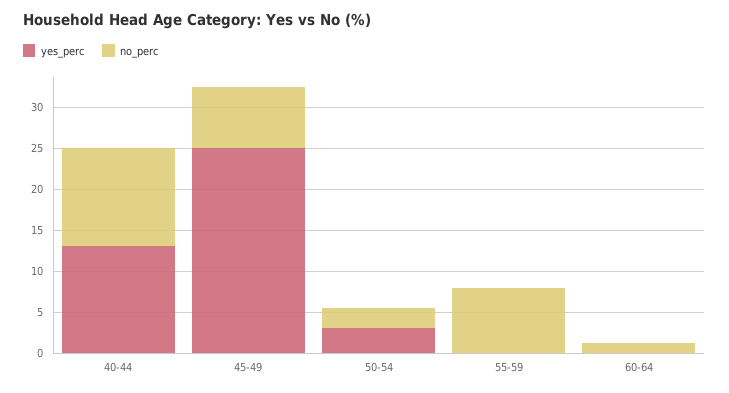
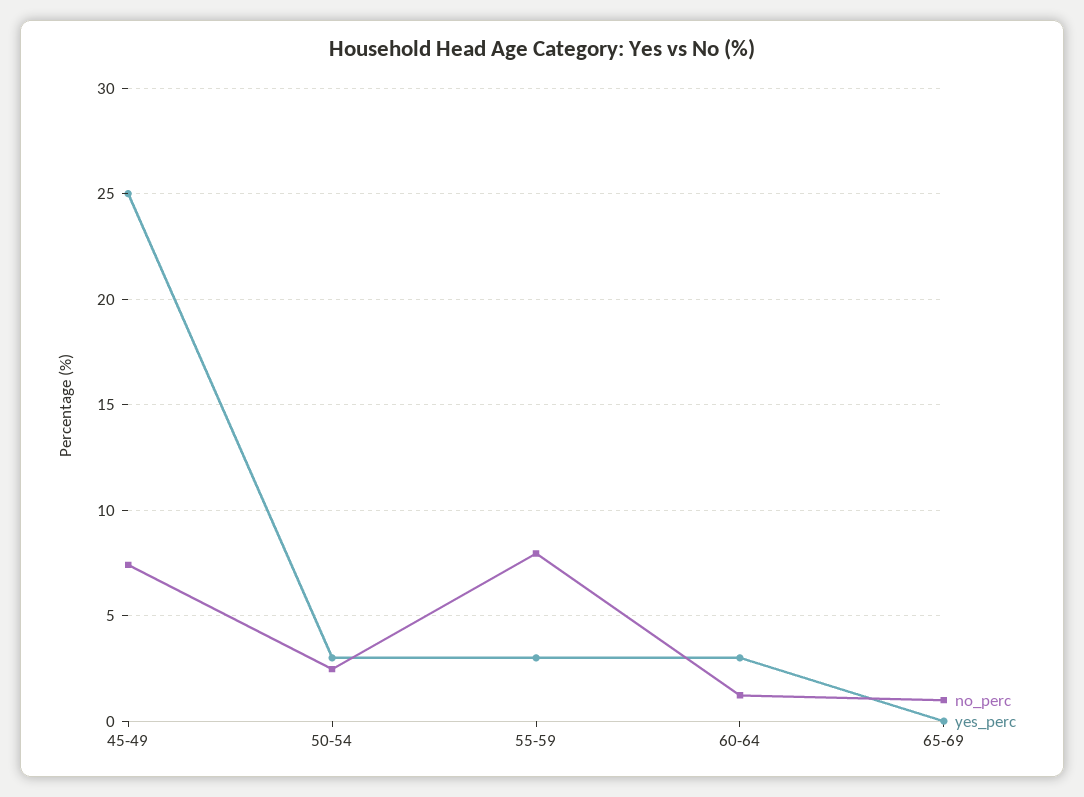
yes_perc, 40-44: 13 -> none
no_perc, 40-44: 12 -> none
yes_perc, 55-59: 0 -> 3
yes_perc, 60-64: 0 -> 3
no_perc, 65-69: none -> 1
yes_perc, 65-69: none -> 0

